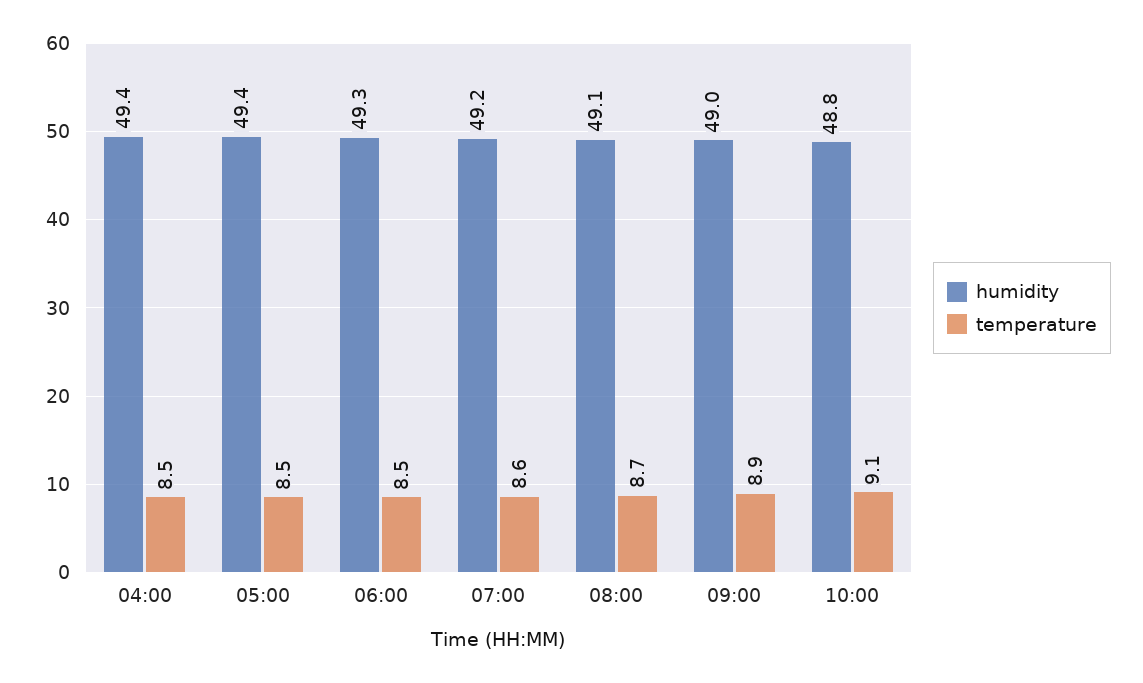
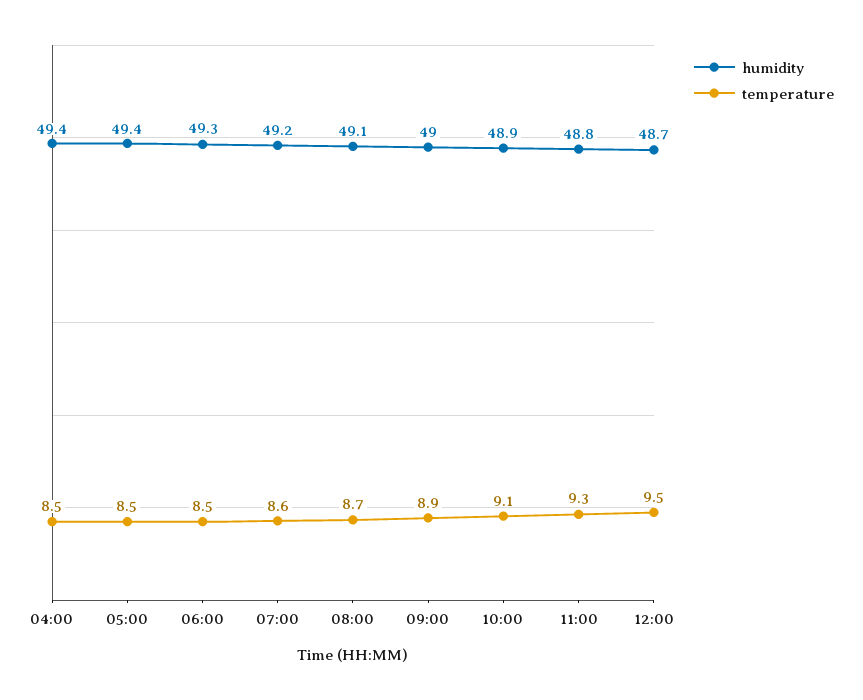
humidity, 10:00: 48.8 -> 48.9
humidity, 11:00: none -> 48.8
temperature, 11:00: none -> 9.3
humidity, 12:00: none -> 48.7
temperature, 12:00: none -> 9.5

